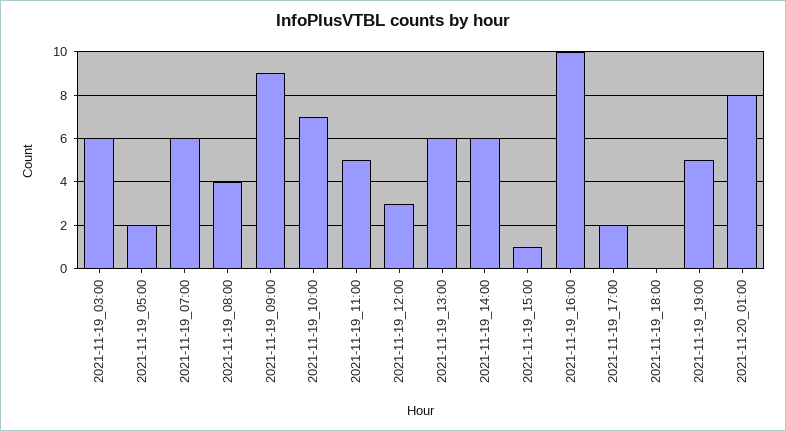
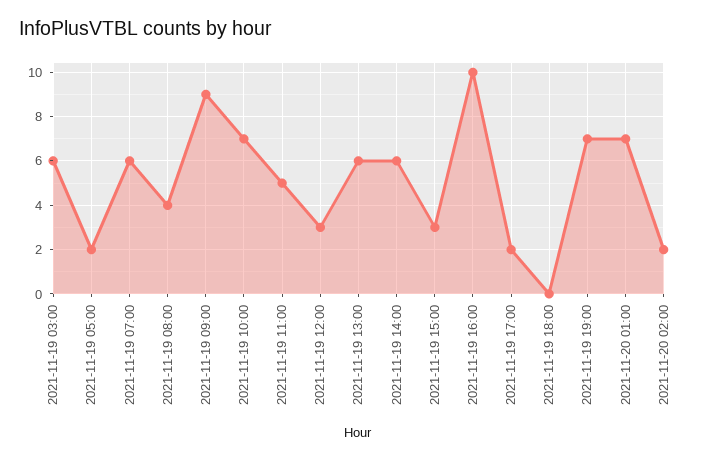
2021-11-19_15:00: 1 -> 3
2021-11-19_19:00: 5 -> 7
2021-11-20_01:00: 8 -> 7
2021-11-20 02:00: none -> 2

